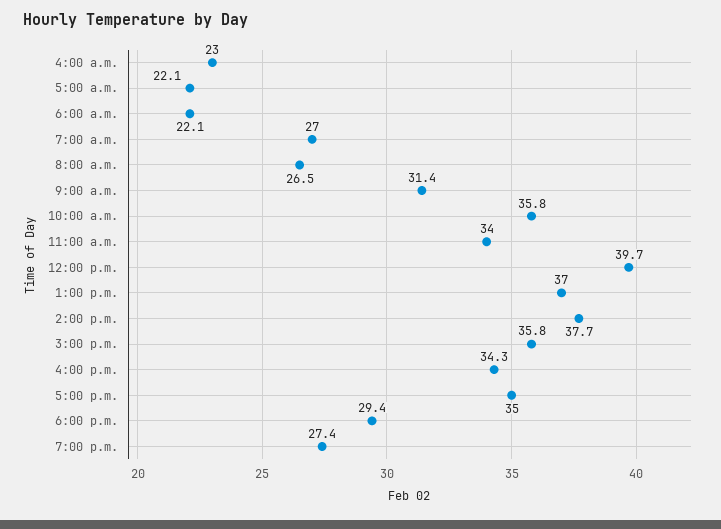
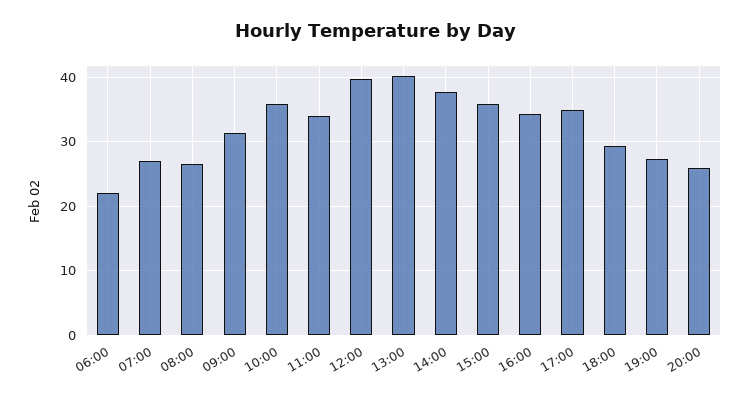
4:00 a.m.: 23 -> none
5:00 a.m.: 22.1 -> none
1:00 p.m.: 37 -> 40
20:00: none -> 26

